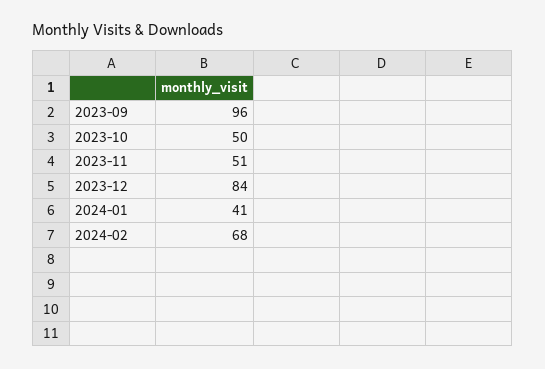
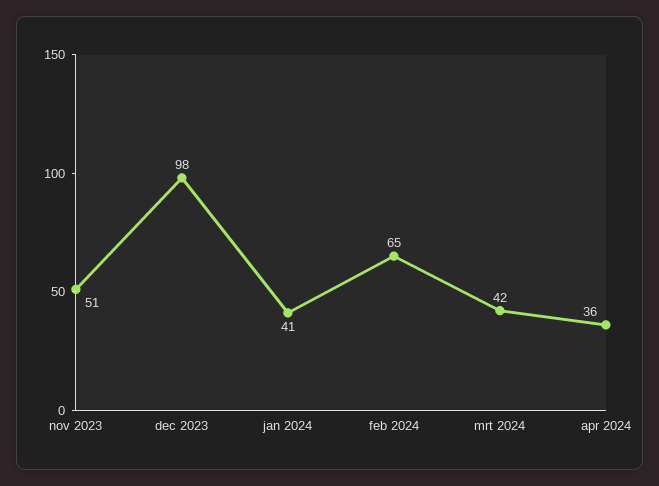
2023-09: 96 -> none
2023-10: 50 -> none
2023-12: 84 -> 98
2024-02: 68 -> 65
mrt 2024: none -> 42
apr 2024: none -> 36

